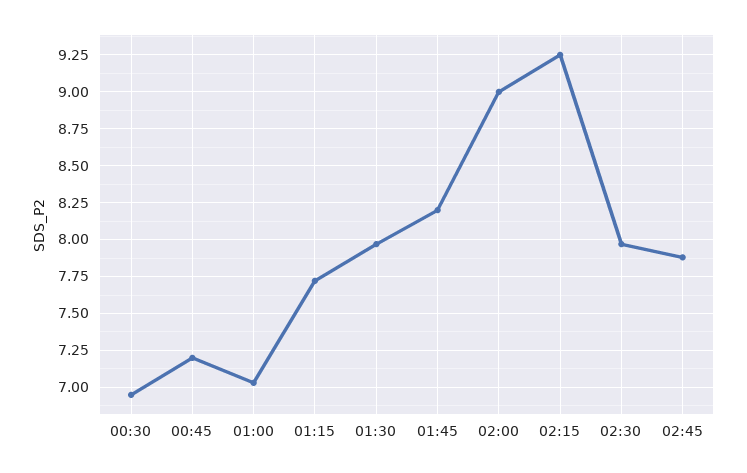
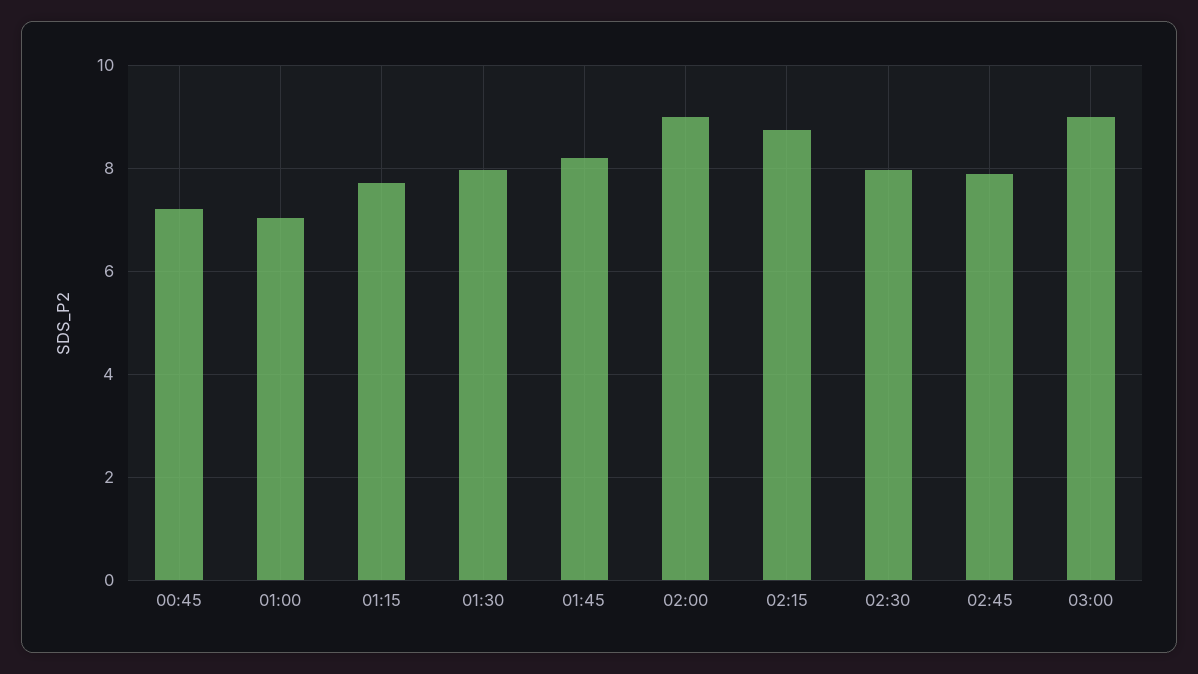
00:30: 6.95 -> none
02:15: 9.25 -> 8.8
03:00: none -> 9

